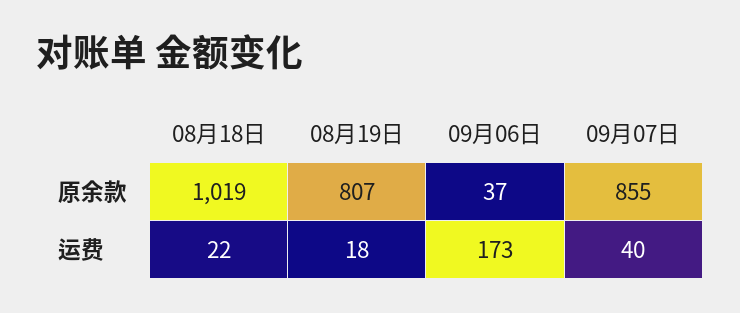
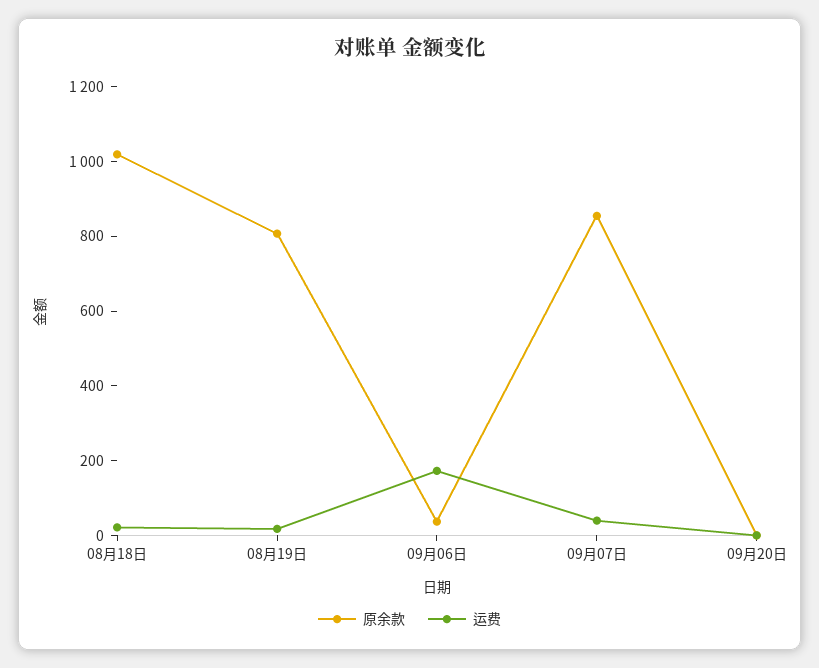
原余款, 09月20日: none -> 0
运费, 09月20日: none -> 0

